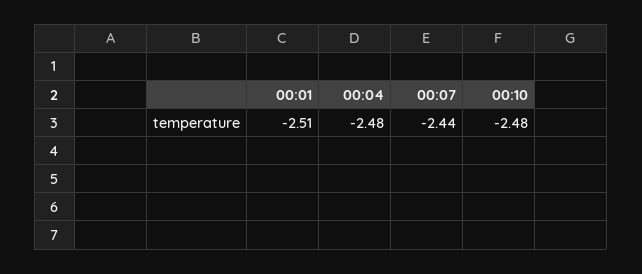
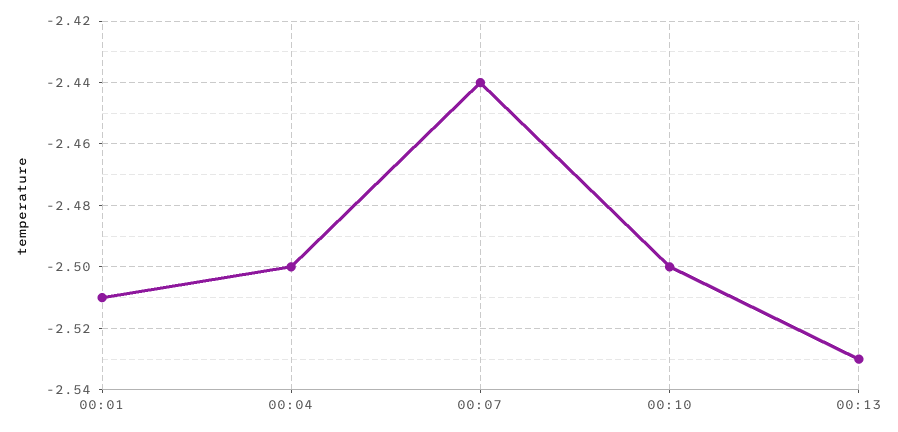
00:04: -2.48 -> -2.5
00:10: -2.48 -> -2.5
00:13: none -> -2.53

